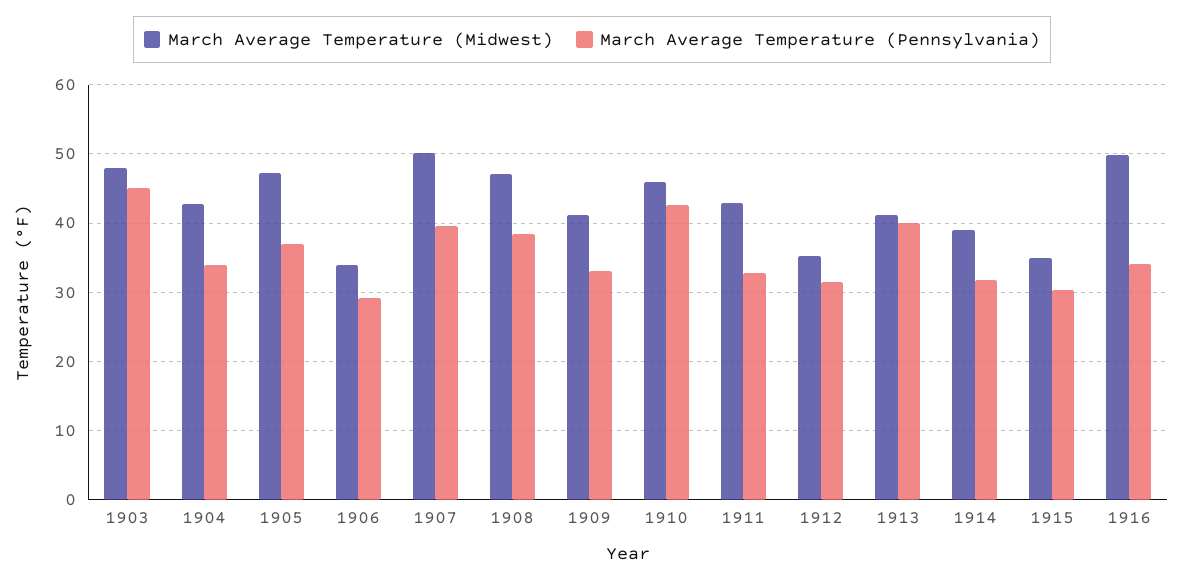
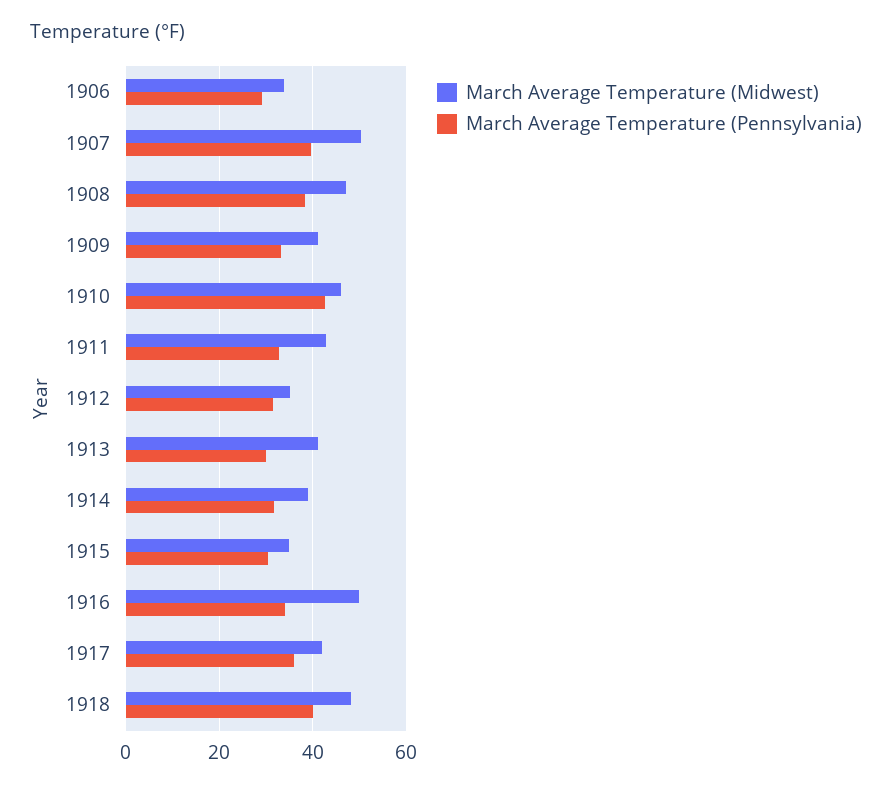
March Average Temperature (Midwest), 1903: 48 -> none
March Average Temperature (Pennsylvania), 1903: 45 -> none
March Average Temperature (Midwest), 1904: 43 -> none
March Average Temperature (Pennsylvania), 1904: 34 -> none
March Average Temperature (Midwest), 1905: 47 -> none
March Average Temperature (Pennsylvania), 1905: 37 -> none
March Average Temperature (Pennsylvania), 1913: 40 -> 30
March Average Temperature (Midwest), 1917: none -> 42
March Average Temperature (Pennsylvania), 1917: none -> 36
March Average Temperature (Midwest), 1918: none -> 48
March Average Temperature (Pennsylvania), 1918: none -> 40

